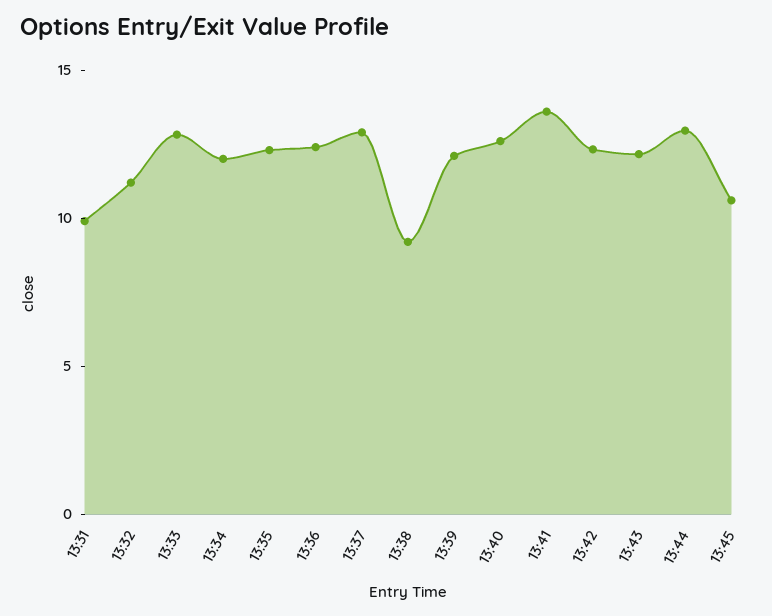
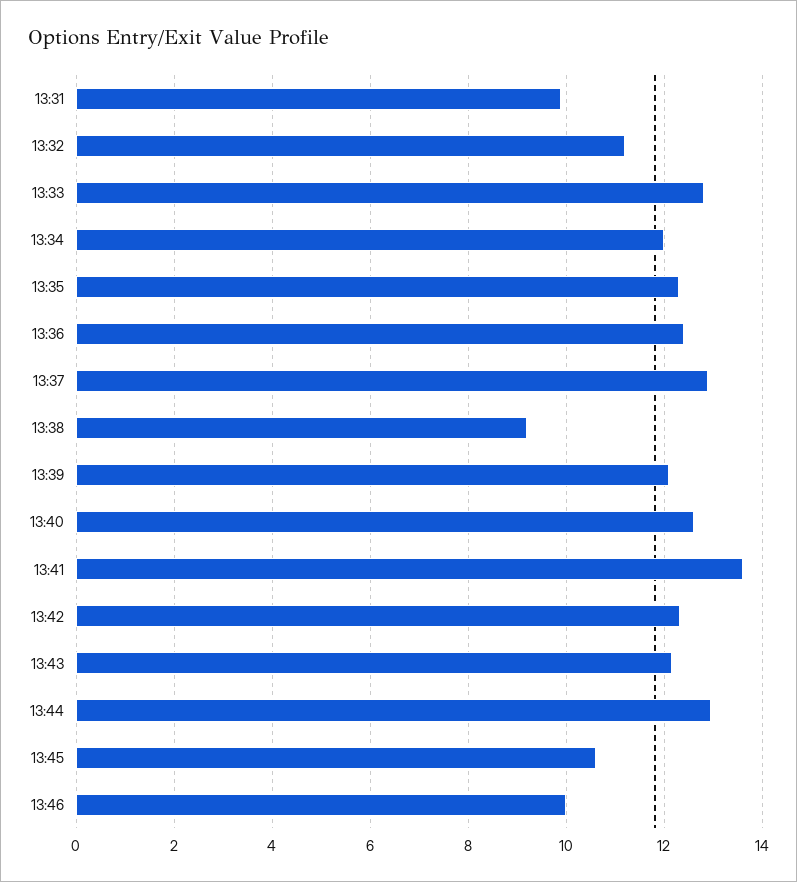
13:46: none -> 10

